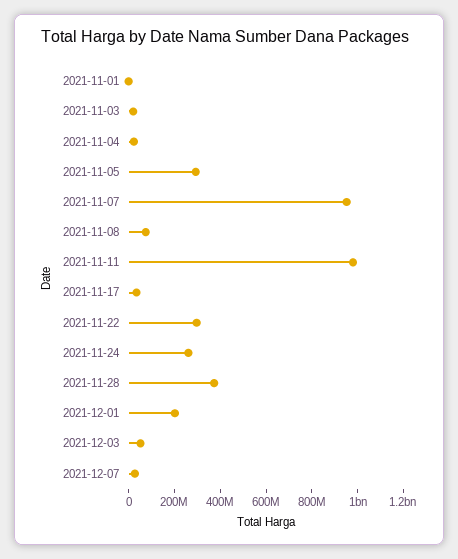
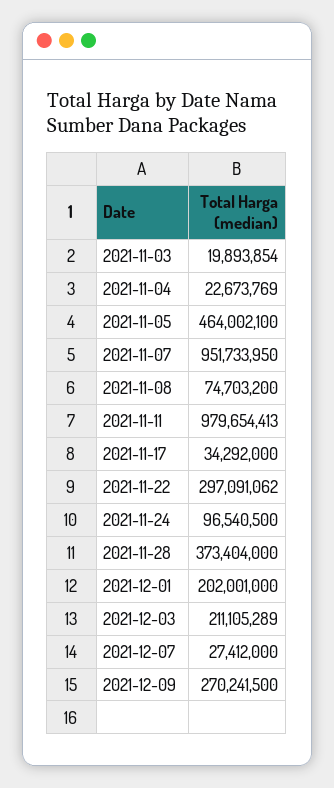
2021-11-01: 0 -> none
2021-11-05: 300000000 -> 464002100
2021-11-24: 250000000 -> 96540500
2021-12-03: 50000000 -> 211105289
2021-12-09: none -> 270241500

